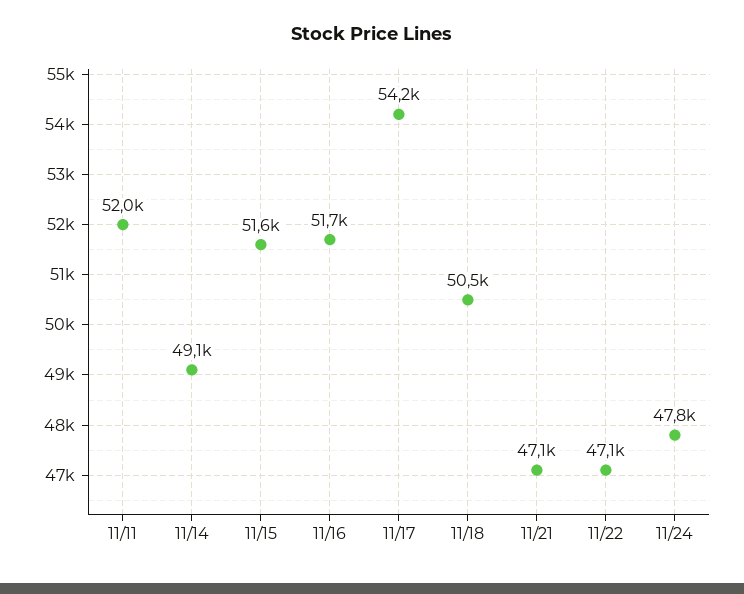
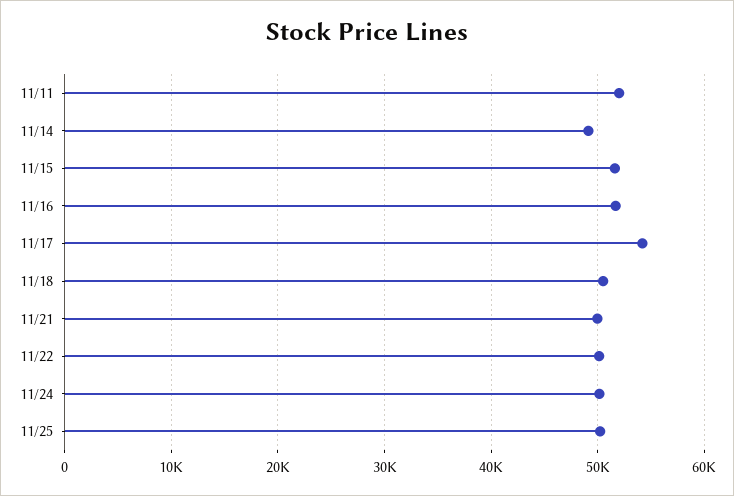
11/21: 47100 -> 50000
11/22: 47100 -> 50000
11/24: 47800 -> 50000
11/25: none -> 50000

